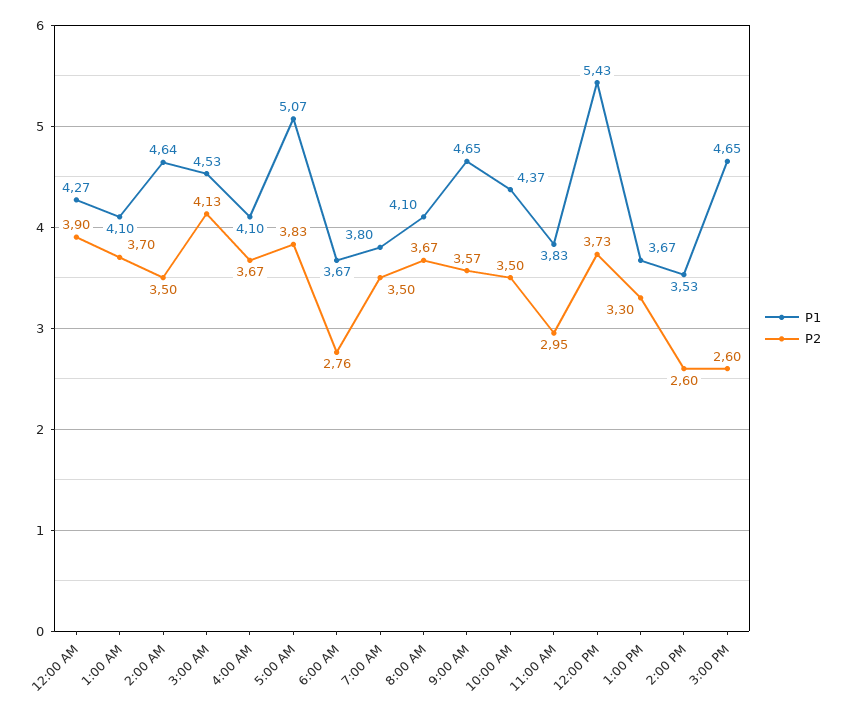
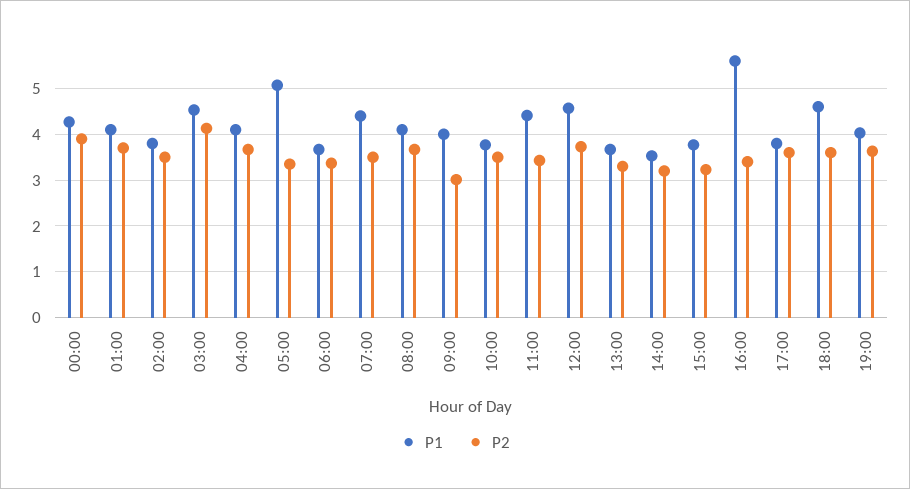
P1, 2:00 AM: 4.64 -> 3.8
P2, 5:00 AM: 3.83 -> 3.4
P2, 6:00 AM: 2.76 -> 3.4
P1, 7:00 AM: 3.8 -> 4.4
P1, 9:00 AM: 4.65 -> 4
P2, 9:00 AM: 3.57 -> 3
P1, 10:00 AM: 4.37 -> 3.8
P1, 11:00 AM: 3.83 -> 4.4
P2, 11:00 AM: 2.95 -> 3.4
P1, 12:00 PM: 5.43 -> 4.6
P2, 2:00 PM: 2.6 -> 3.2
P1, 3:00 PM: 4.65 -> 3.8
P2, 3:00 PM: 2.6 -> 3.2
P1, 16:00: none -> 5.6
P2, 16:00: none -> 3.4
P1, 17:00: none -> 3.8
P2, 17:00: none -> 3.6
P1, 18:00: none -> 4.6
P2, 18:00: none -> 3.6
P1, 19:00: none -> 4
P2, 19:00: none -> 3.6

